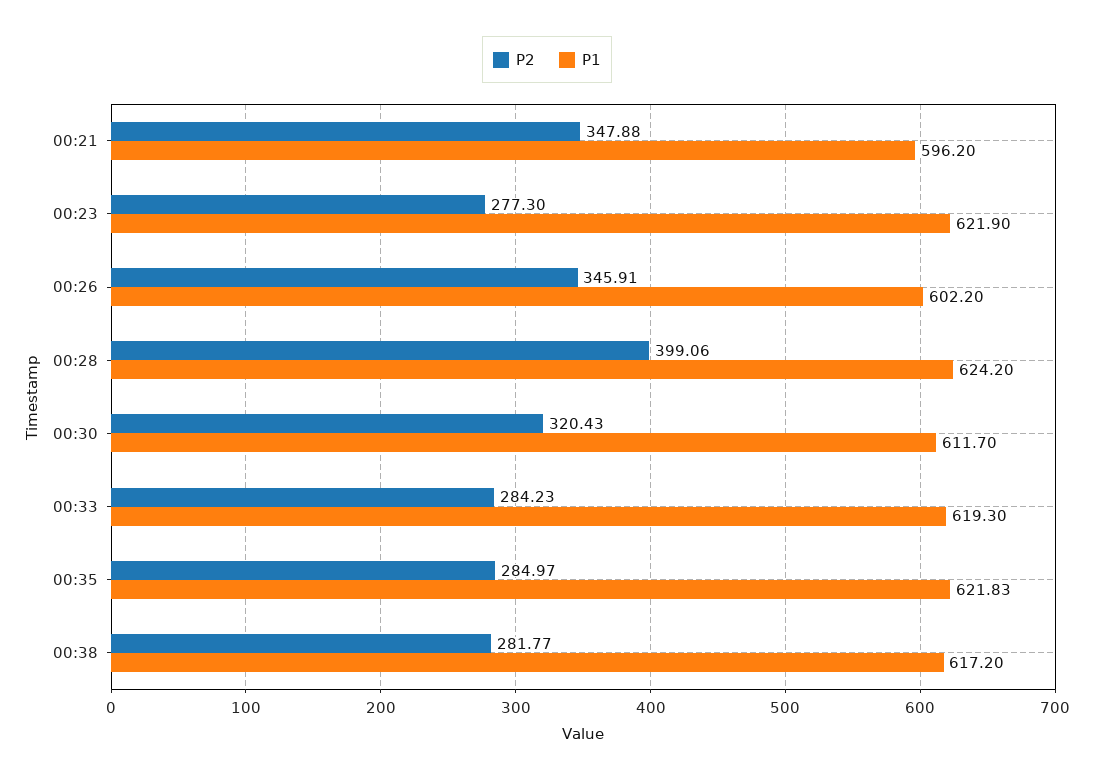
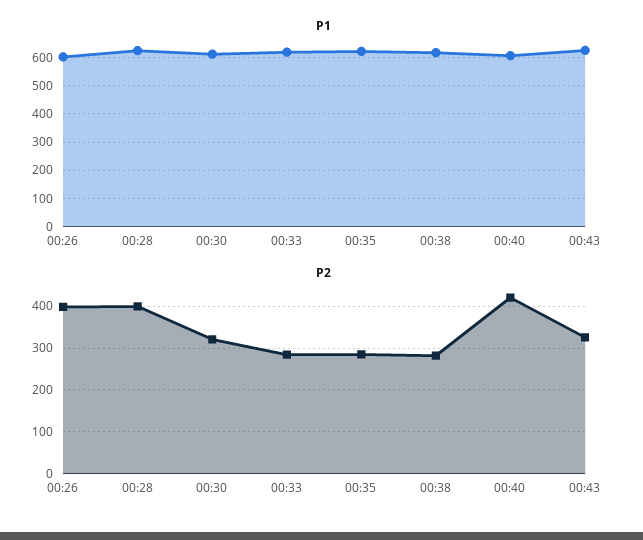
P2, 00:21: 347.88 -> none
P1, 00:21: 596.2 -> none
P2, 00:23: 277.3 -> none
P1, 00:23: 621.9 -> none
P2, 00:26: 345.91 -> 400
P1, 00:40: none -> 600
P1, 00:43: none -> 625
P2, 00:40: none -> 420
P2, 00:43: none -> 320

